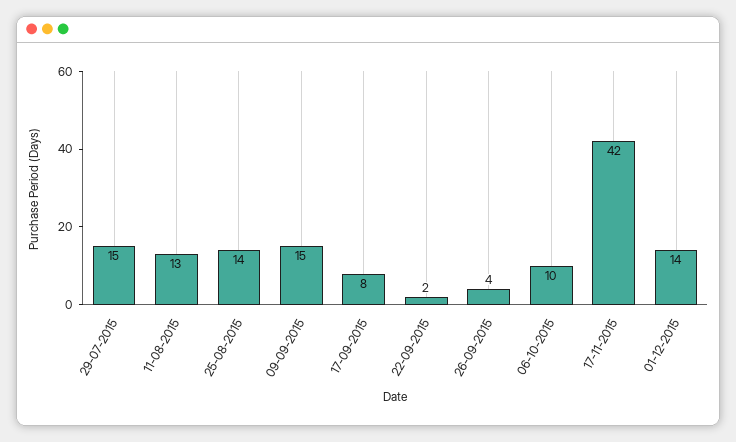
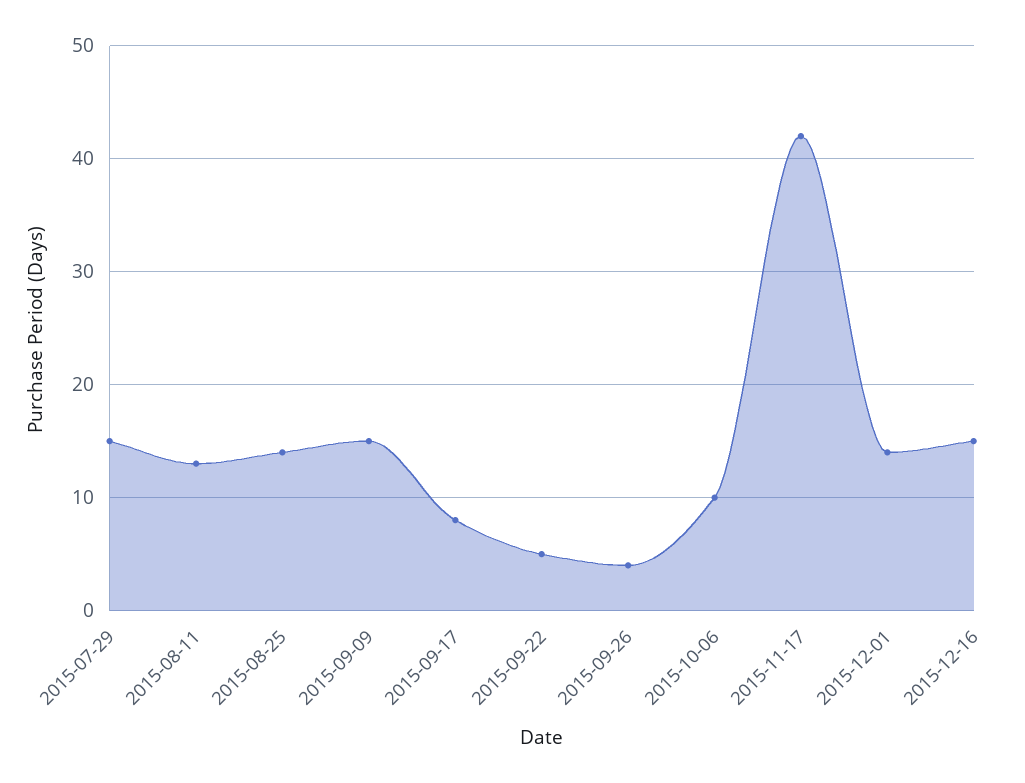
22-09-2015: 2 -> 5
2015-12-16: none -> 15

